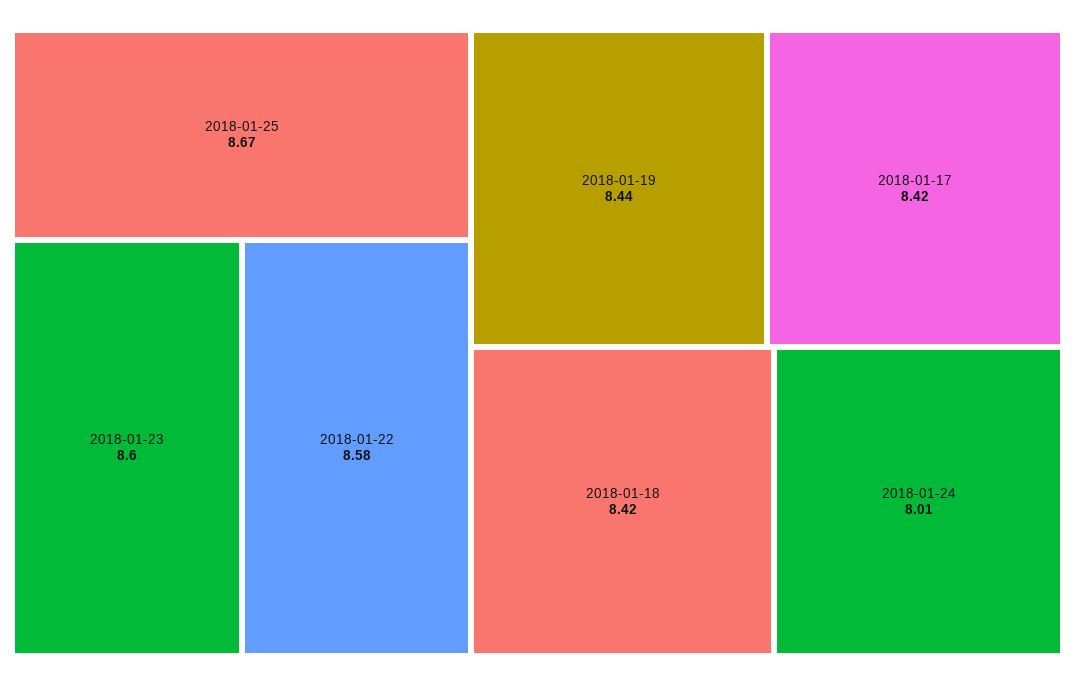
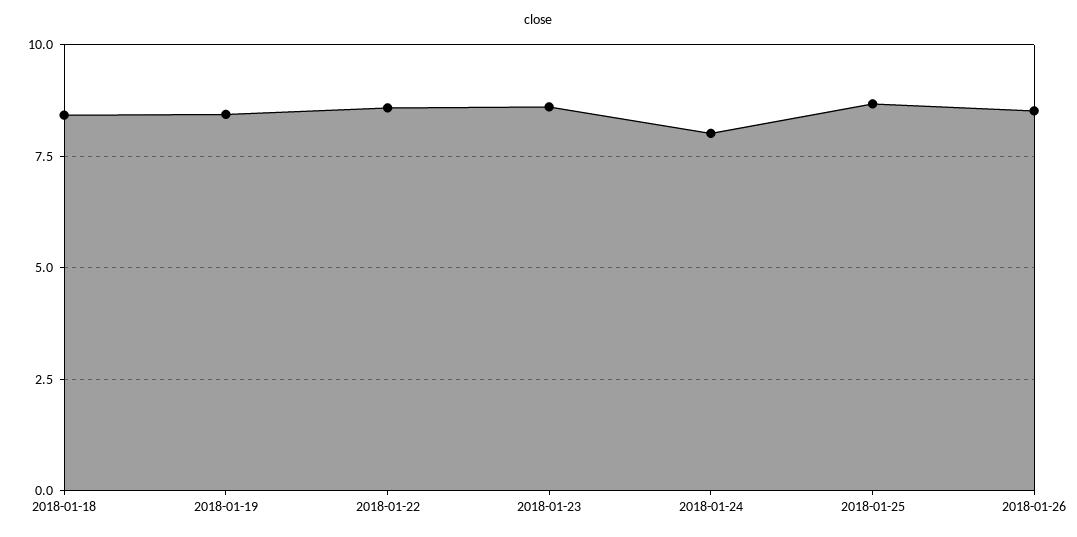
2018-01-17: 8.42 -> none
2018-01-26: none -> 8.5

